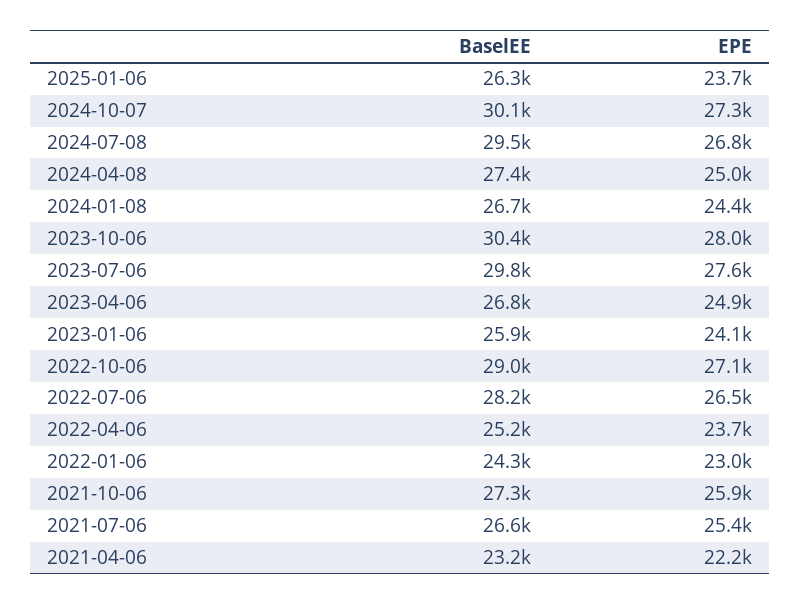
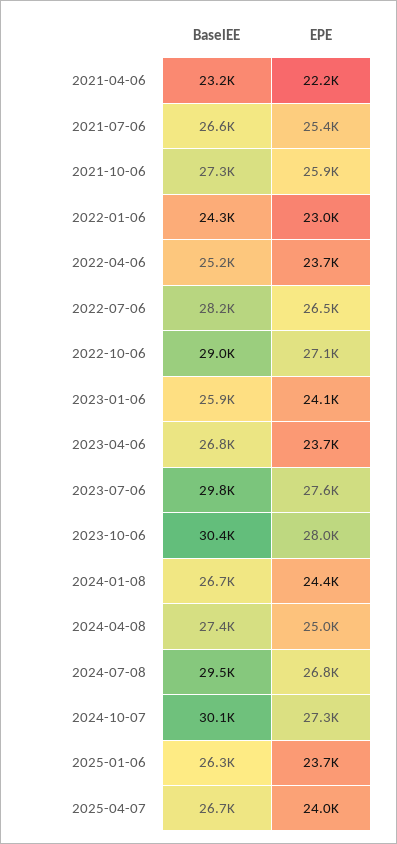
EPE, 2023-04-06: 24900 -> 23700
BaselEE, 2025-04-07: none -> 26700
EPE, 2025-04-07: none -> 24000

